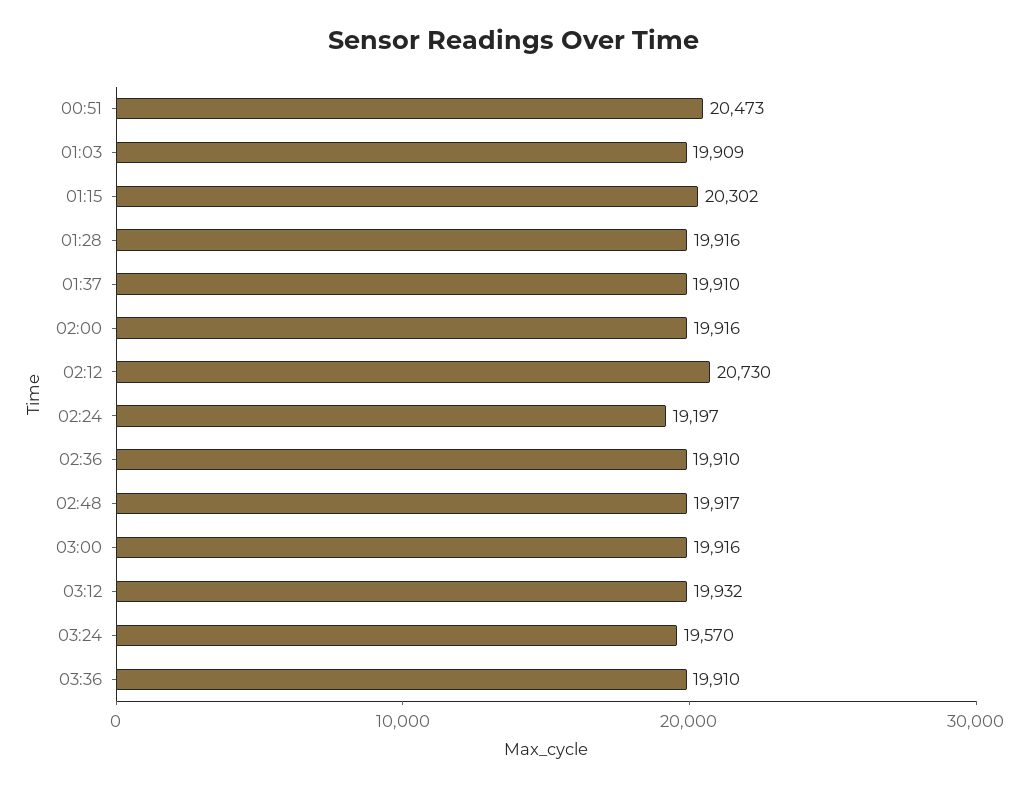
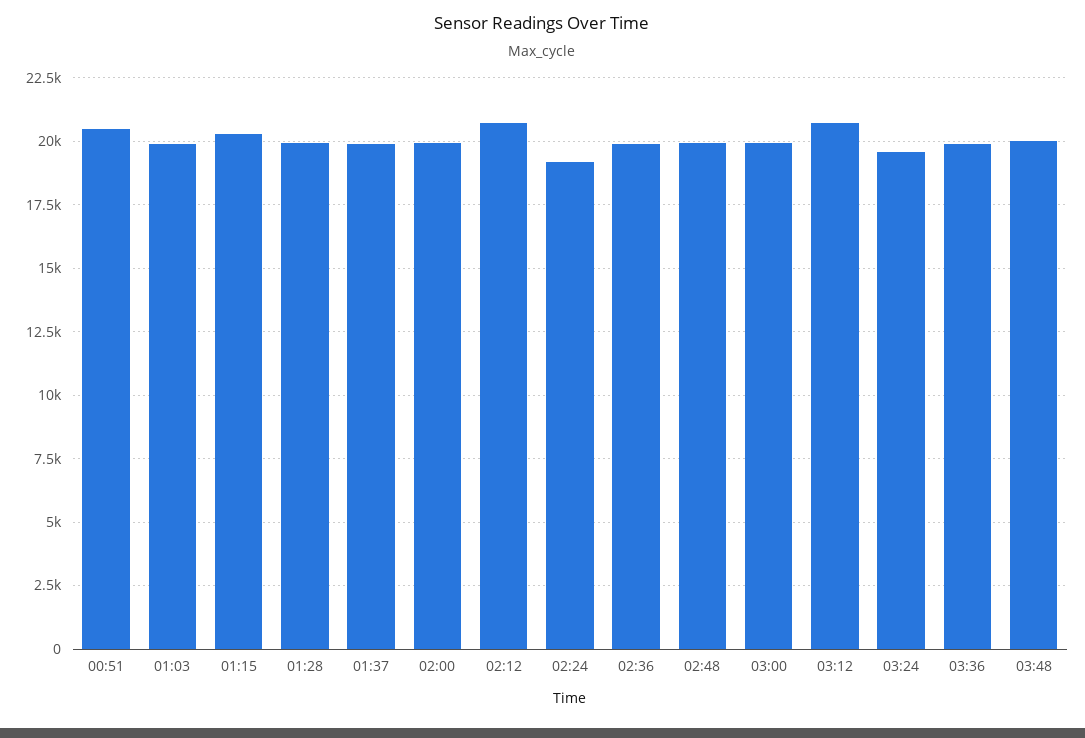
03:12: 19932 -> 20750
03:48: none -> 20000

